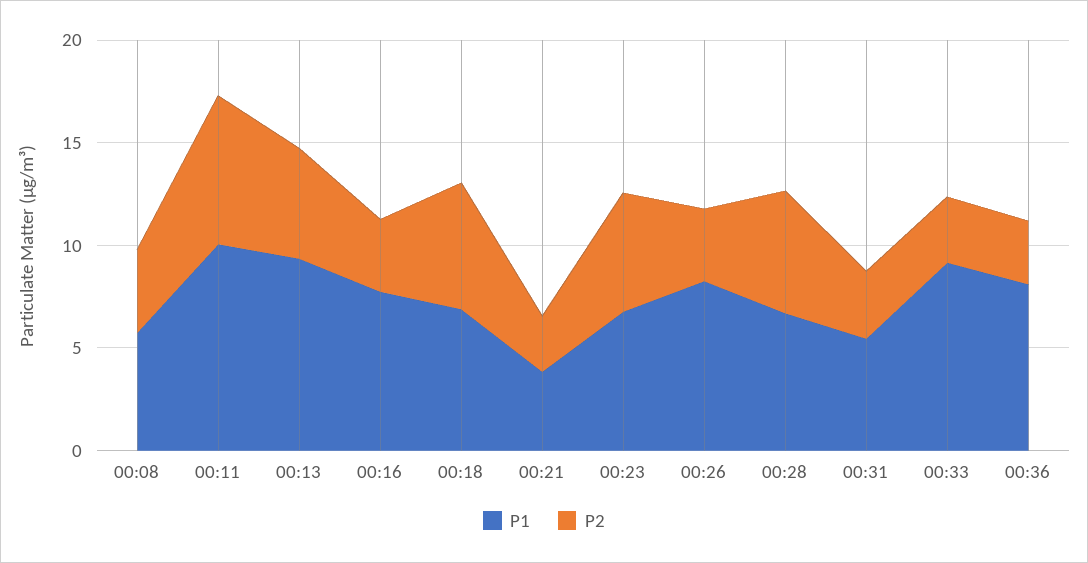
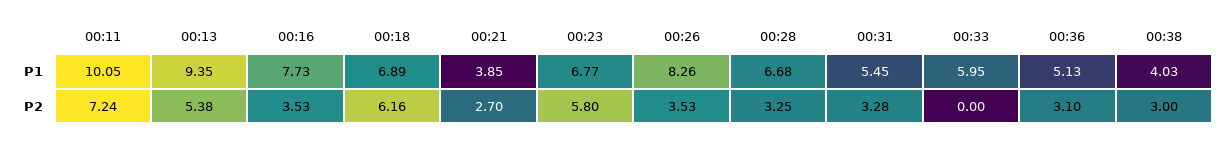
P1, 00:08: 6 -> none
P2, 00:08: 4 -> none
P2, 00:28: 6 -> 3.25
P1, 00:33: 9 -> 5.95
P2, 00:33: 3 -> 0
P1, 00:36: 8 -> 5.13
P1, 00:38: none -> 4.03
P2, 00:38: none -> 3

